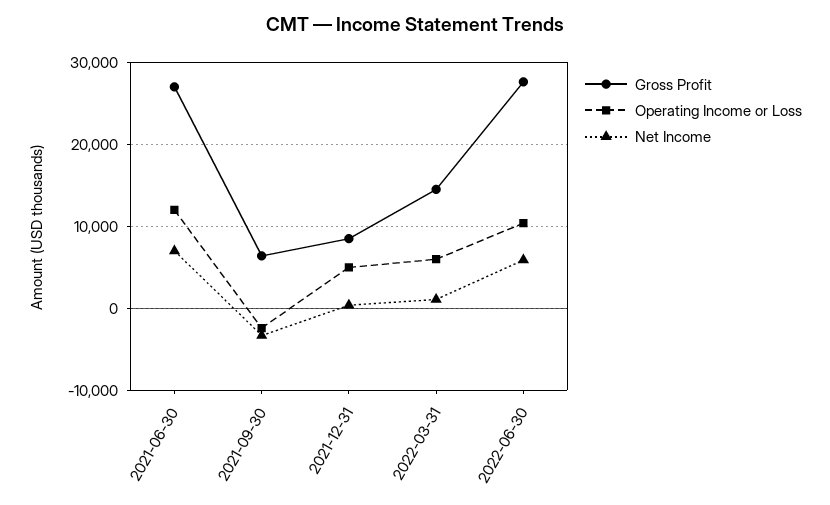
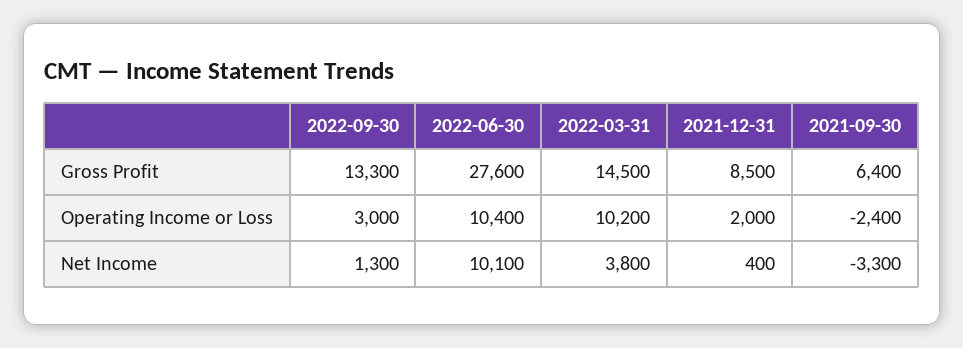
Gross Profit, 2021-06-30: 27000 -> none
Operating Income or Loss, 2021-06-30: 12000 -> none
Net Income, 2021-06-30: 7000 -> none
Operating Income or Loss, 2021-12-31: 5000 -> 2000
Operating Income or Loss, 2022-03-31: 6000 -> 10200
Net Income, 2022-03-31: 1000 -> 3800
Net Income, 2022-06-30: 6000 -> 10100
Gross Profit, 2022-09-30: none -> 13300
Operating Income or Loss, 2022-09-30: none -> 3000
Net Income, 2022-09-30: none -> 1300

